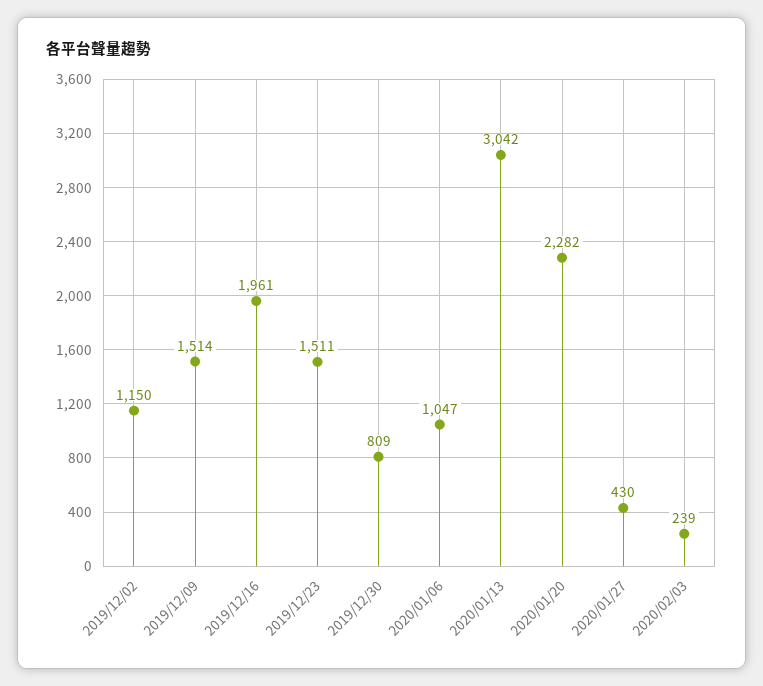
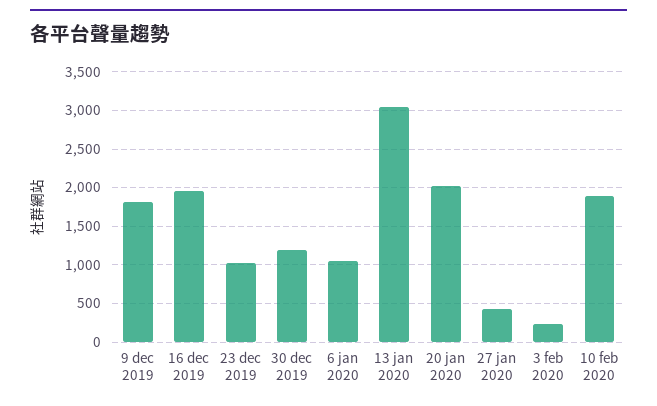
2019/12/02: 1150 -> none
2019/12/09: 1514 -> 1800
2019/12/23: 1511 -> 1000
2019/12/30: 809 -> 1200
2020/01/20: 2282 -> 2000
10 feb 2020: none -> 1900

